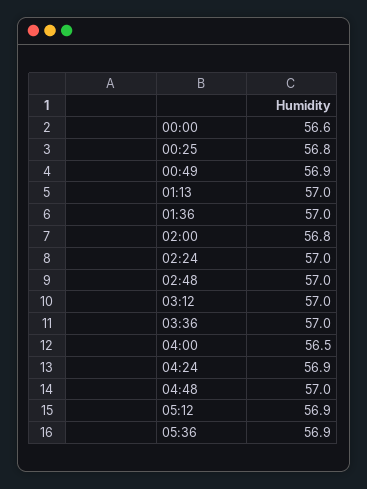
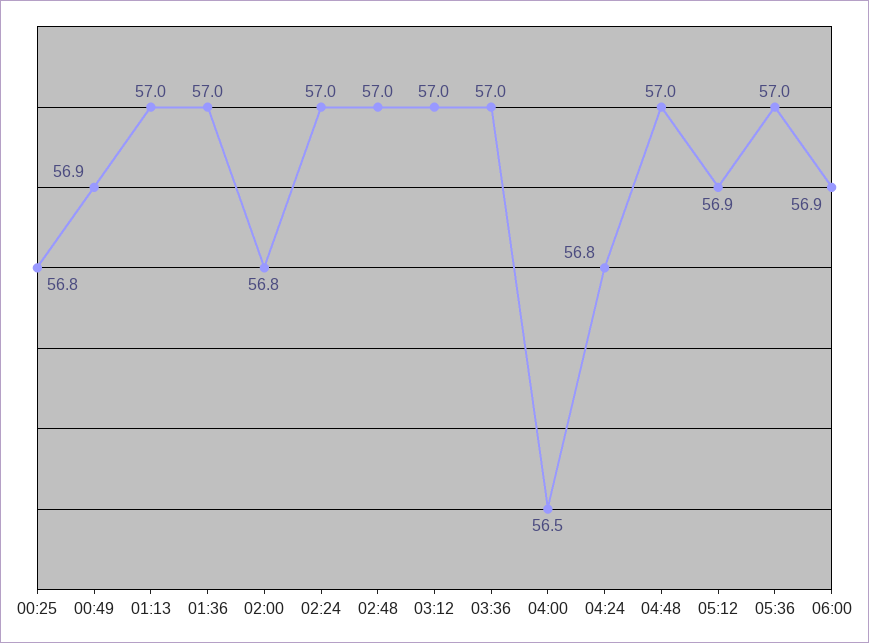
00:00: 56.6 -> none
04:24: 56.9 -> 56.8
05:36: 56.9 -> 57
06:00: none -> 56.9

